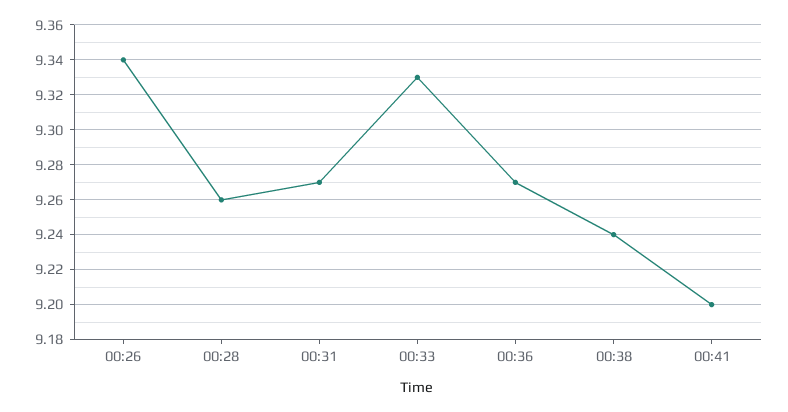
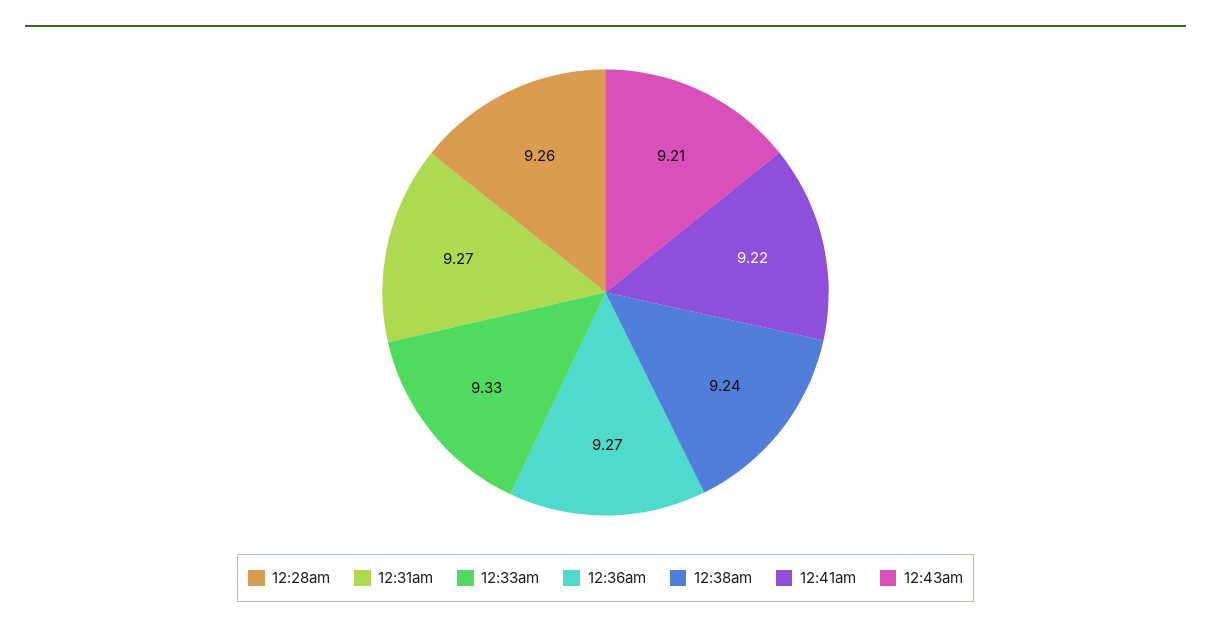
00:26: 9.34 -> none
00:41: 9.2 -> 9.22
12:43am: none -> 9.21

